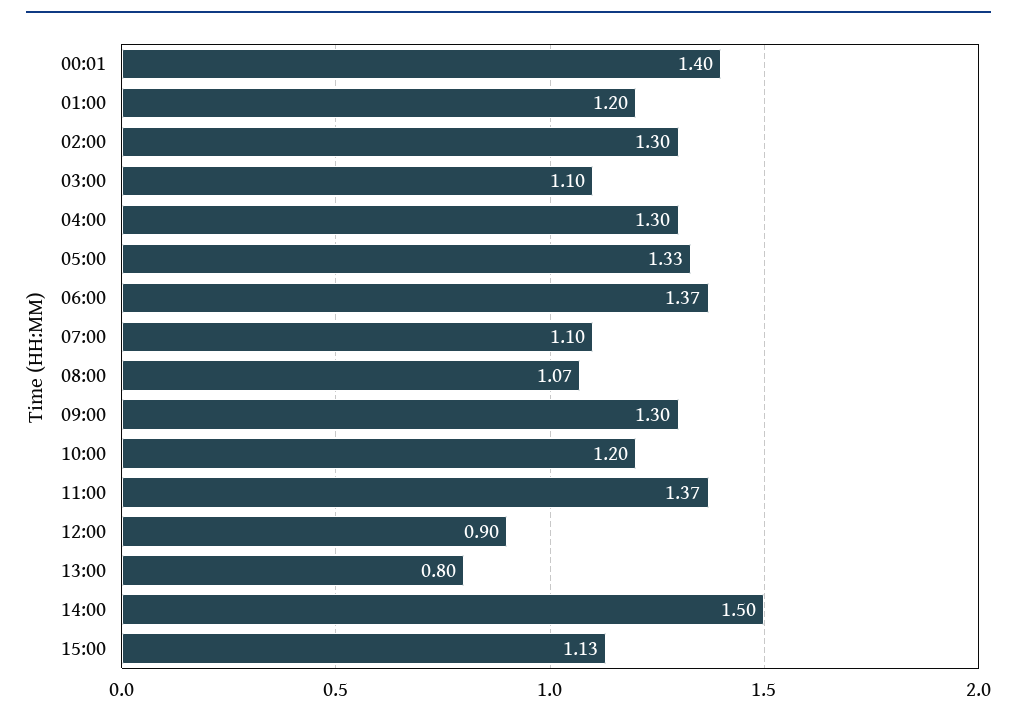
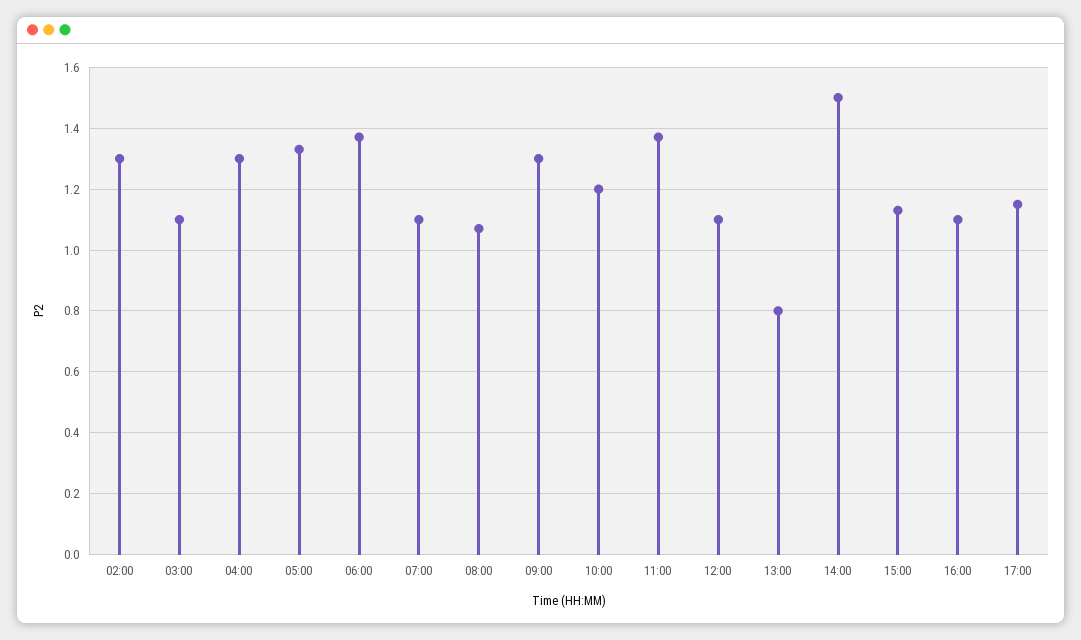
00:01: 1.4 -> none
01:00: 1.2 -> none
12:00: 0.9 -> 1.1
16:00: none -> 1.1
17:00: none -> 1.15

